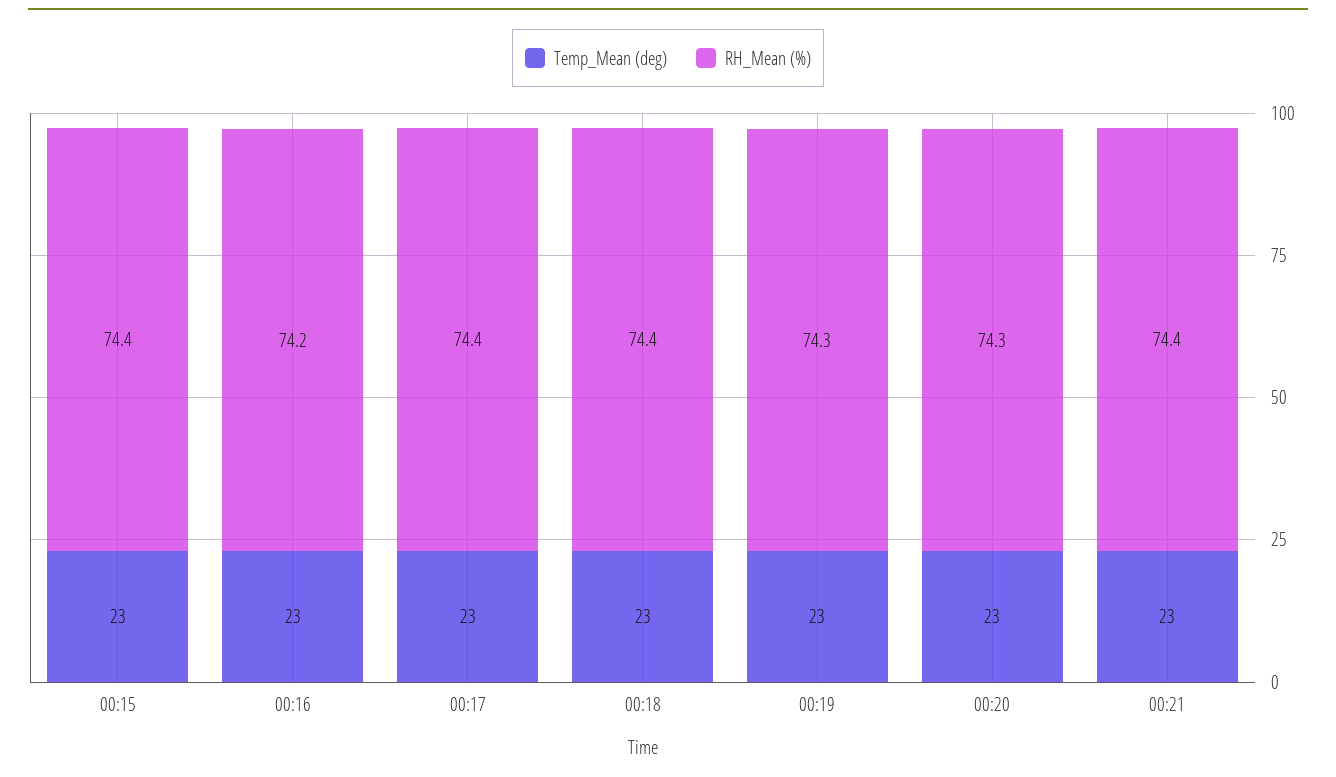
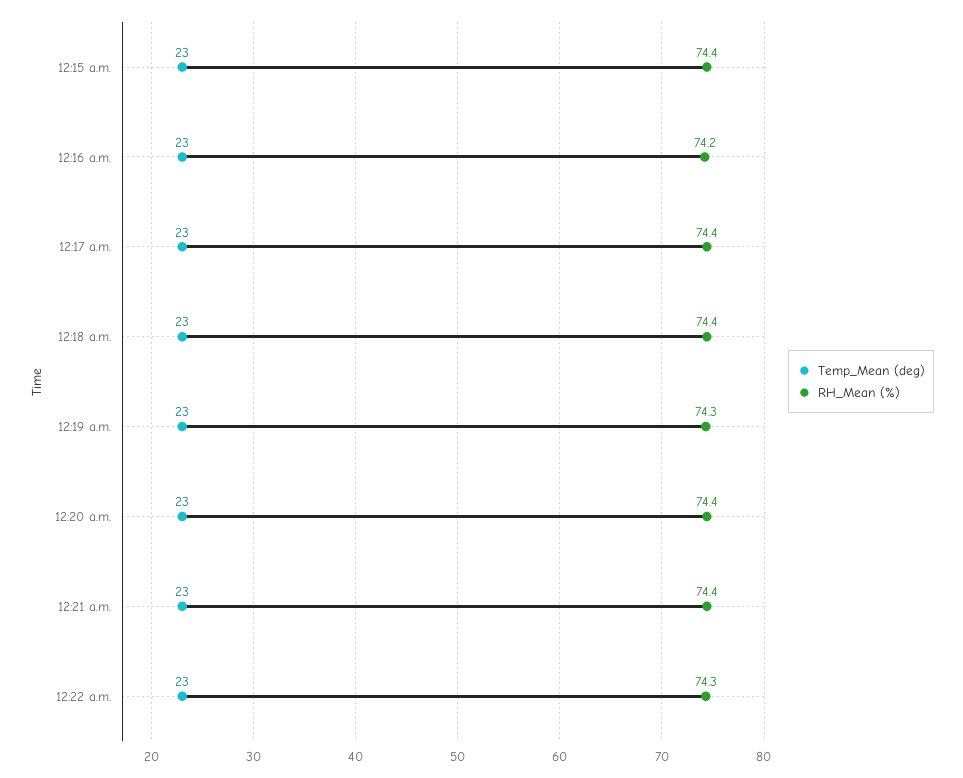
RH_Mean (%), 00:20: 74.3 -> 74.4
Temp_Mean (deg), 12:22 a.m.: none -> 23
RH_Mean (%), 12:22 a.m.: none -> 74.3

